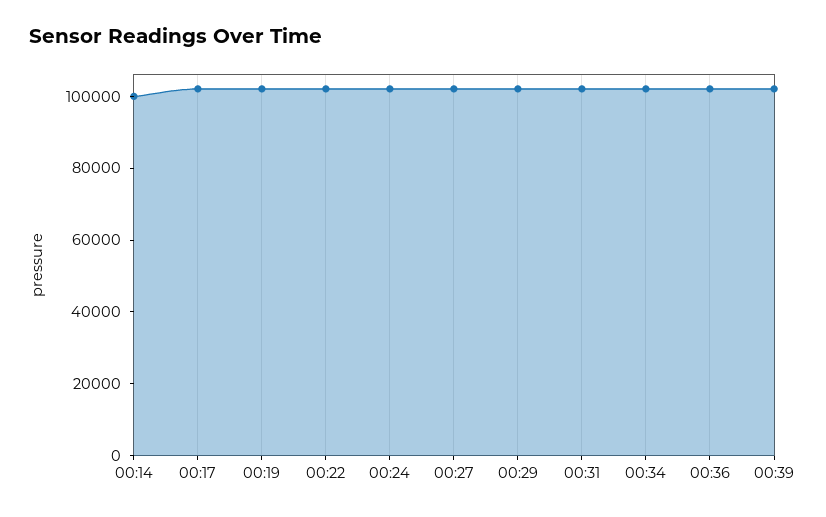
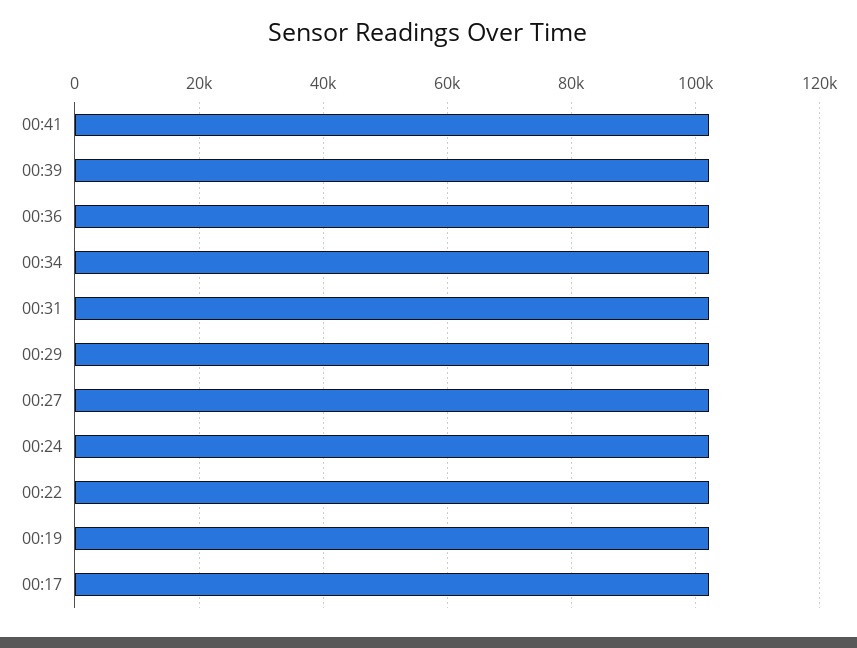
00:14: 100000 -> none
00:41: none -> 102000

